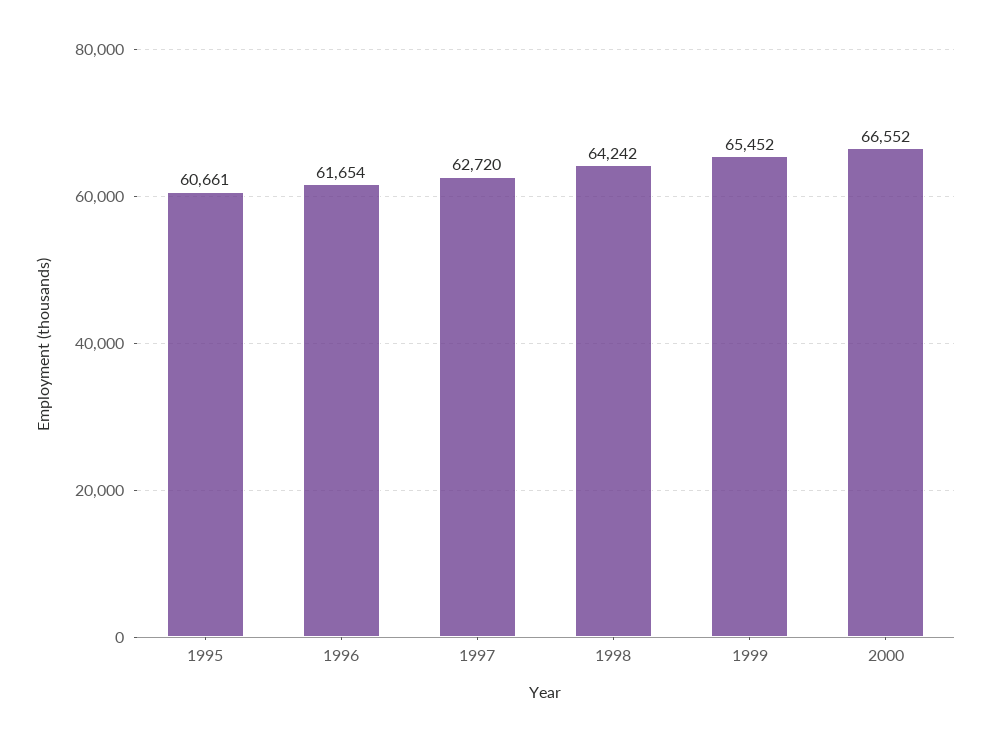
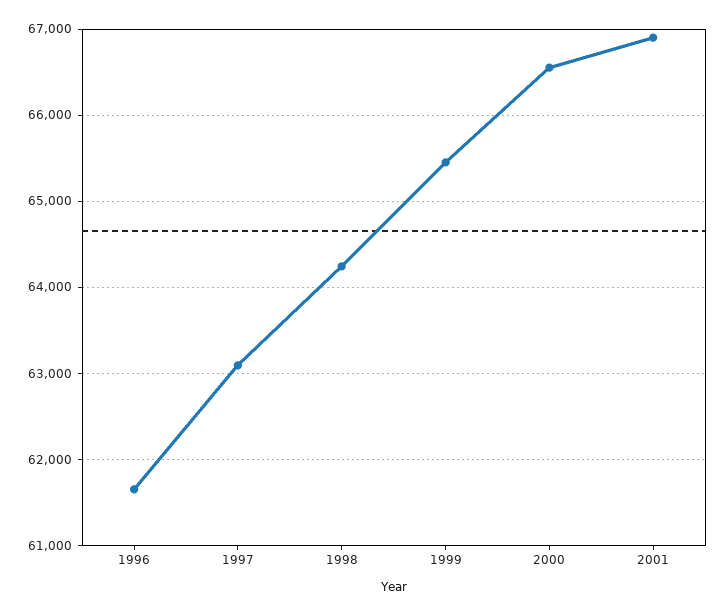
1995: 60661 -> none
1997: 62720 -> 63100
2001: none -> 66900

